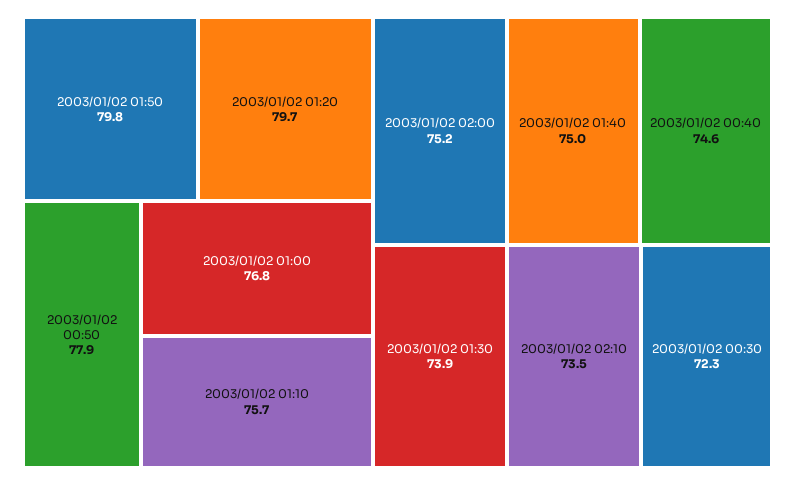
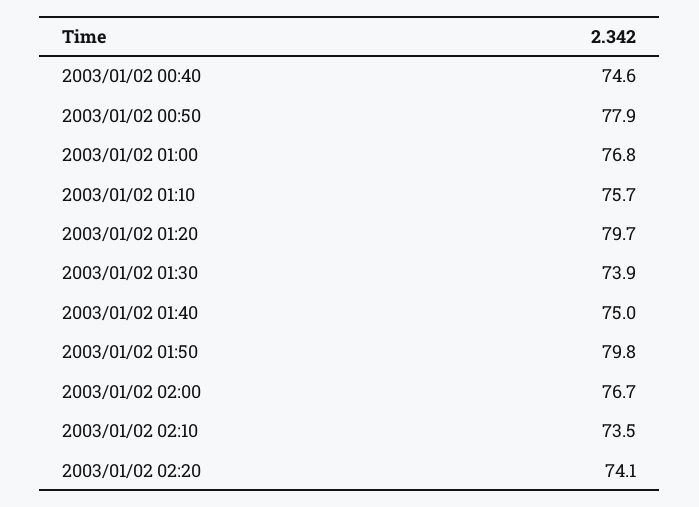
2003/01/02 02:00: 75.2 -> 76.7
2003/01/02 00:30: 72.3 -> none
2003/01/02 02:20: none -> 74.1

